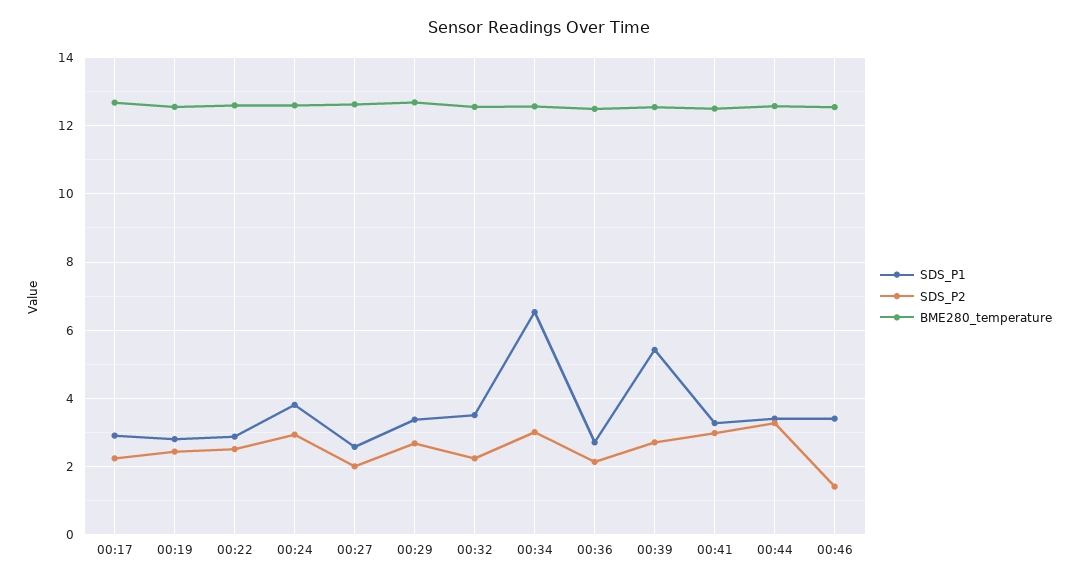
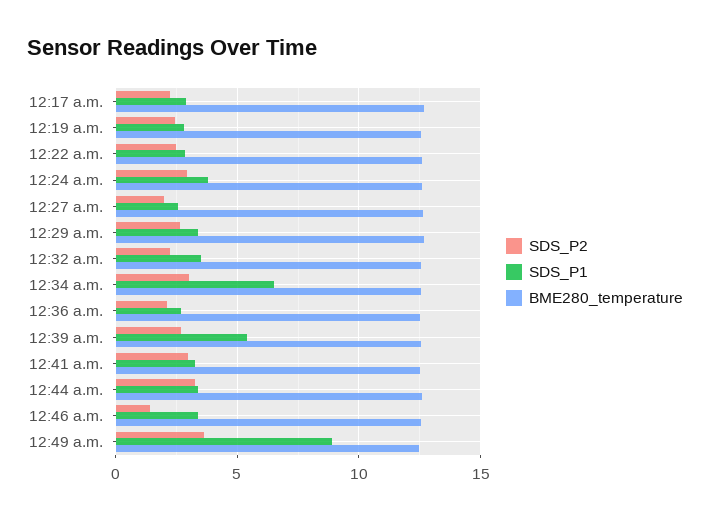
SDS_P2, 12:49 a.m.: none -> 3.5
SDS_P1, 12:49 a.m.: none -> 9
BME280_temperature, 12:49 a.m.: none -> 12.5

